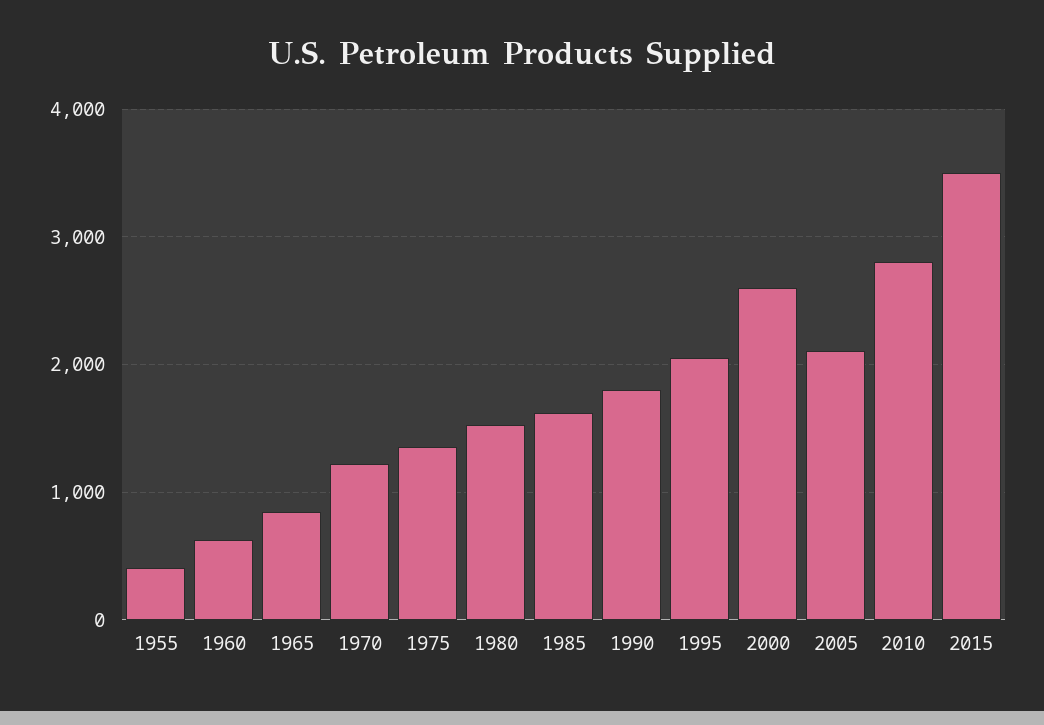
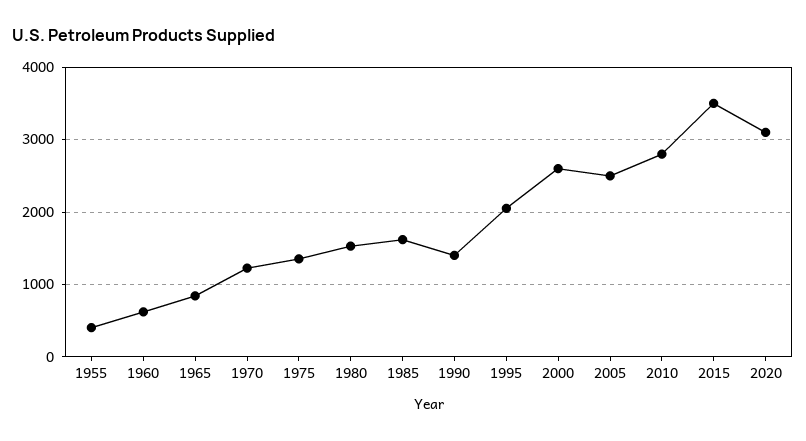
1990: 1800 -> 1400
2005: 2100 -> 2500
2020: none -> 3100

